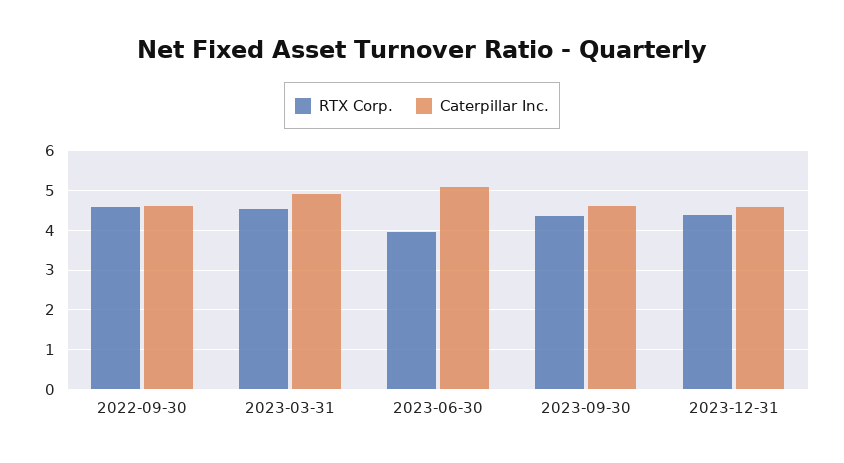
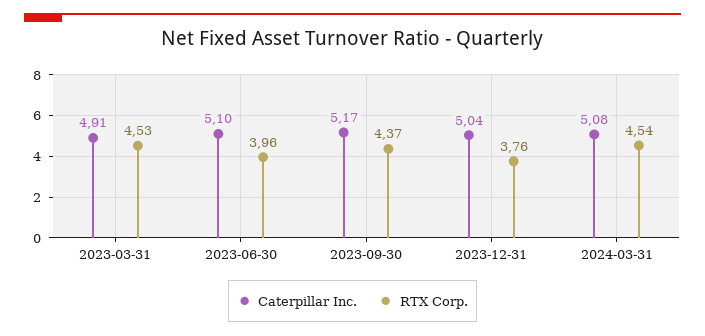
RTX Corp., 2022-09-30: 4.6 -> none
Caterpillar Inc., 2022-09-30: 4.6 -> none
Caterpillar Inc., 2023-09-30: 4.6 -> 5.17
RTX Corp., 2023-12-31: 4.4 -> 3.76
Caterpillar Inc., 2023-12-31: 4.6 -> 5.04
Caterpillar Inc., 2024-03-31: none -> 5.08
RTX Corp., 2024-03-31: none -> 4.54

